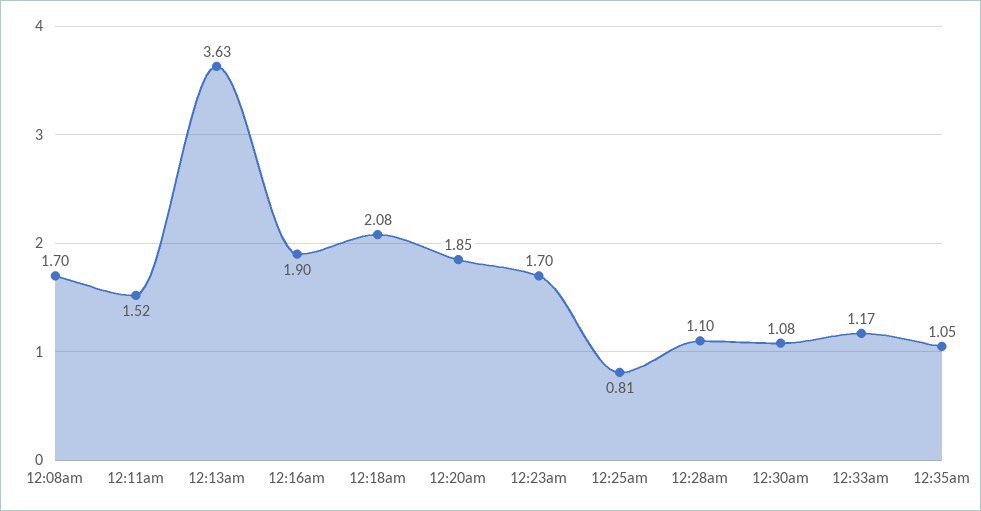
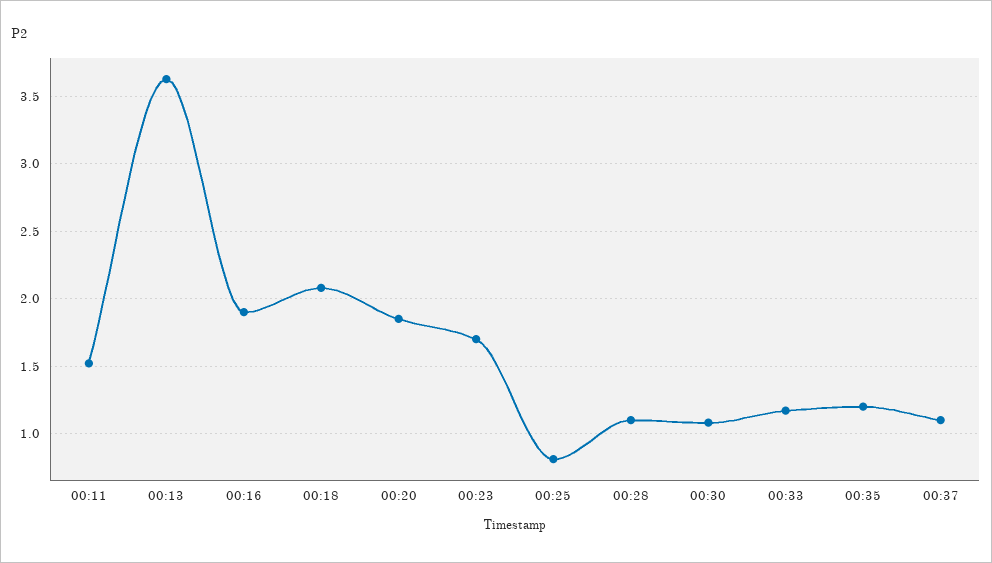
12:08am: 1.7 -> none
12:35am: 1.05 -> 1.2
00:37: none -> 1.1

